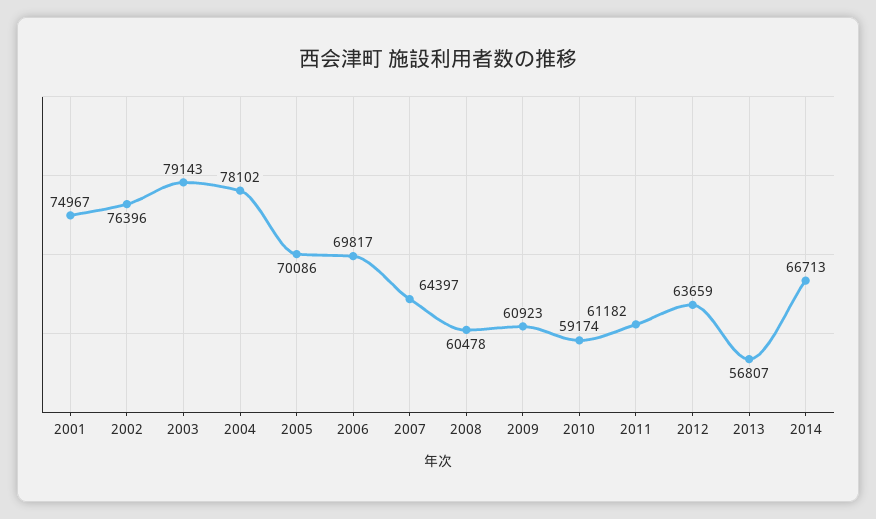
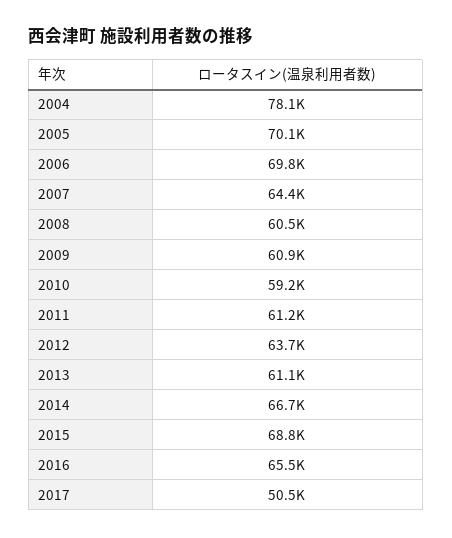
2001: 74967 -> none
2002: 76396 -> none
2003: 79143 -> none
2013: 56807 -> 61100
2015: none -> 68800
2016: none -> 65500
2017: none -> 50500

